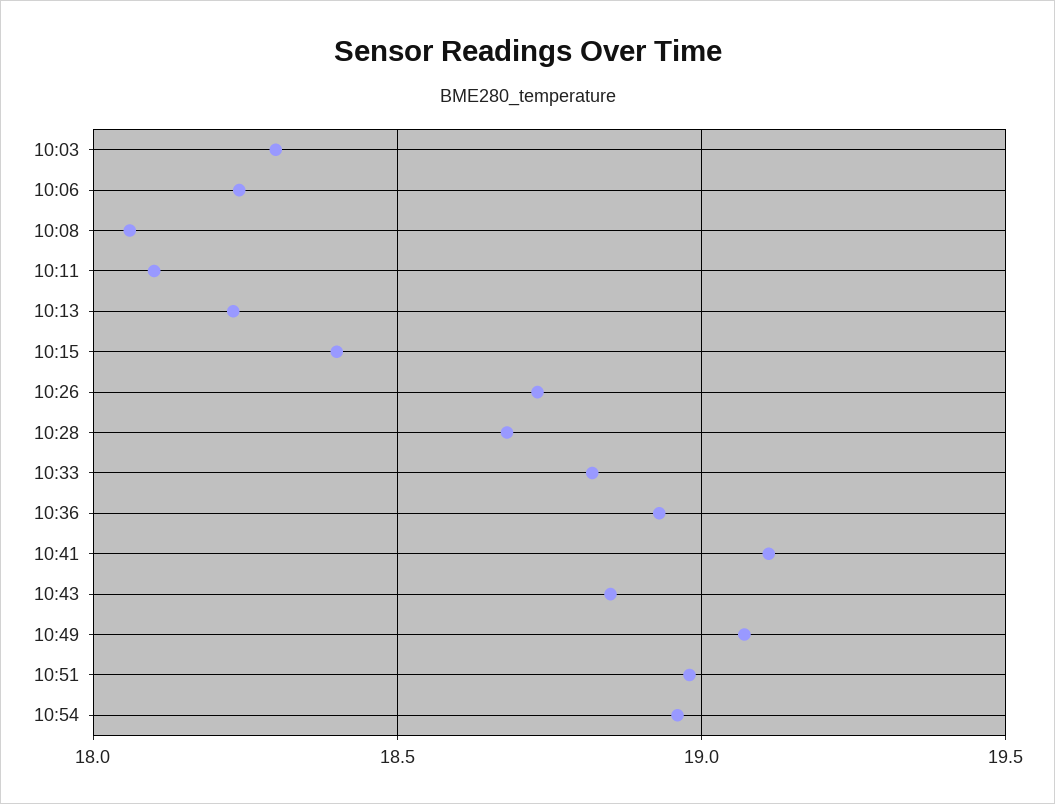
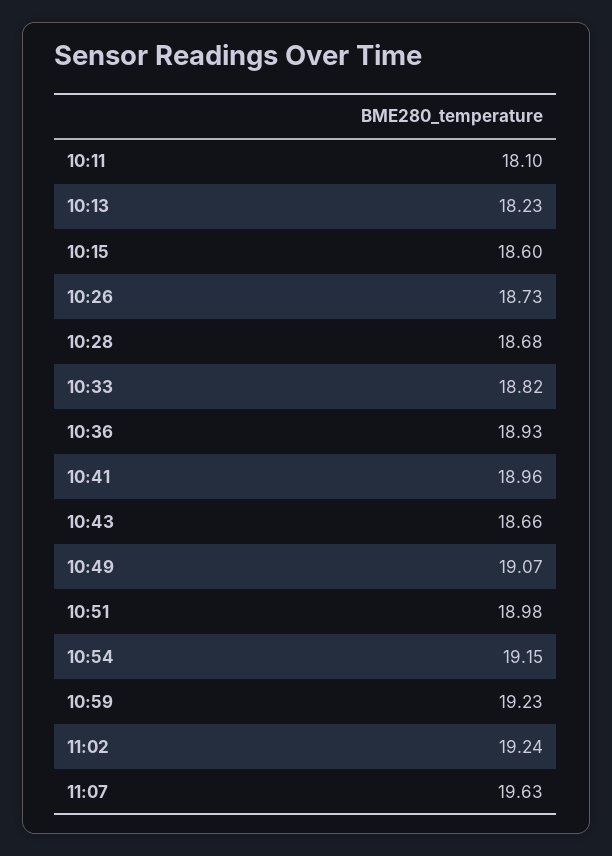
10:03: 18.3 -> none
10:06: 18.25 -> none
10:08: 18.05 -> none
10:15: 18.4 -> 18.6
10:41: 19.1 -> 18.96
10:43: 18.85 -> 18.66
10:54: 18.95 -> 19.15
10:59: none -> 19.23
11:02: none -> 19.24
11:07: none -> 19.63

